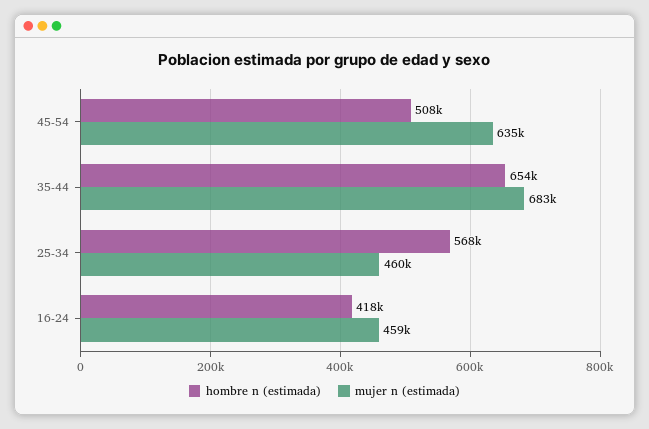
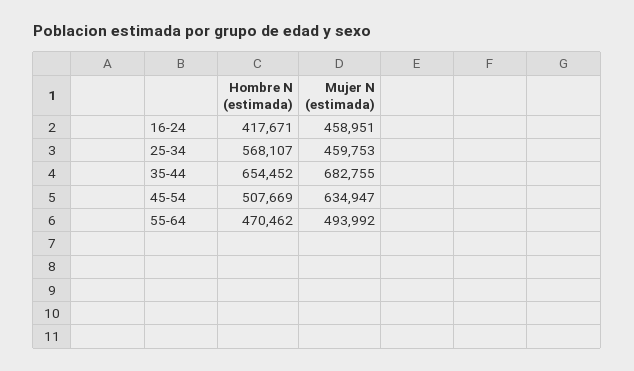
hombre n (estimada), 55-64: none -> 470462
mujer n (estimada), 55-64: none -> 493992

